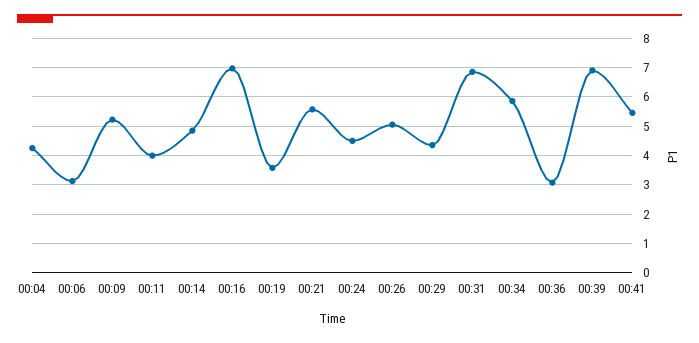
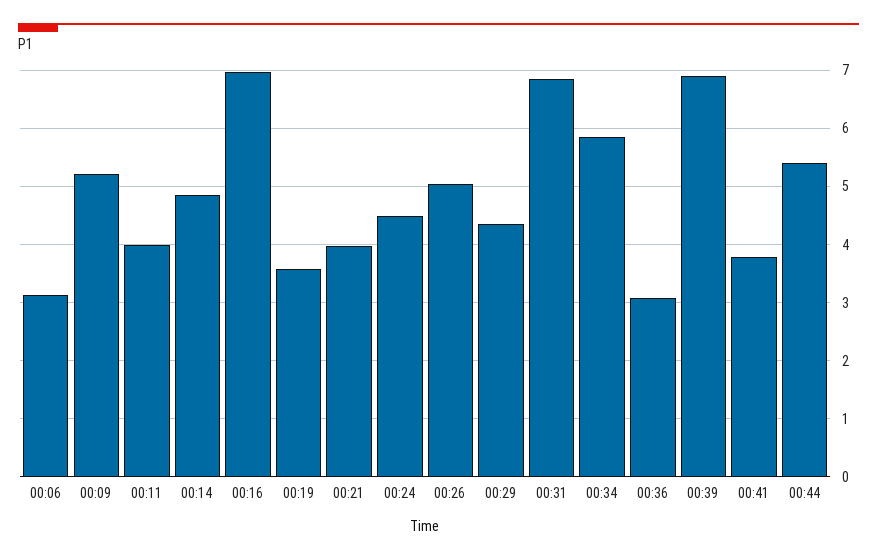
00:04: 4.25 -> none
00:21: 5.5 -> 4
00:41: 5.5 -> 3.8
00:44: none -> 5.4

